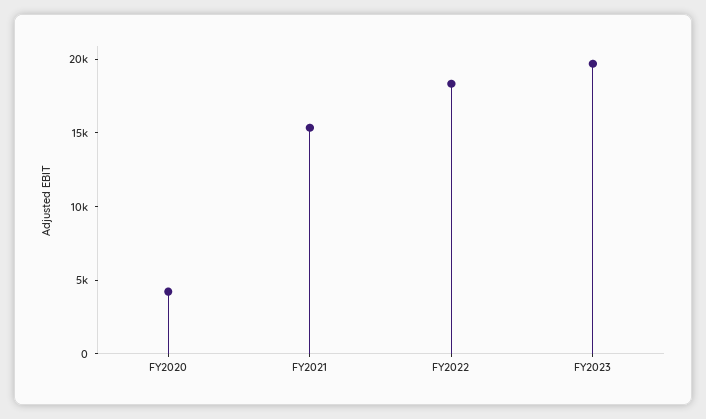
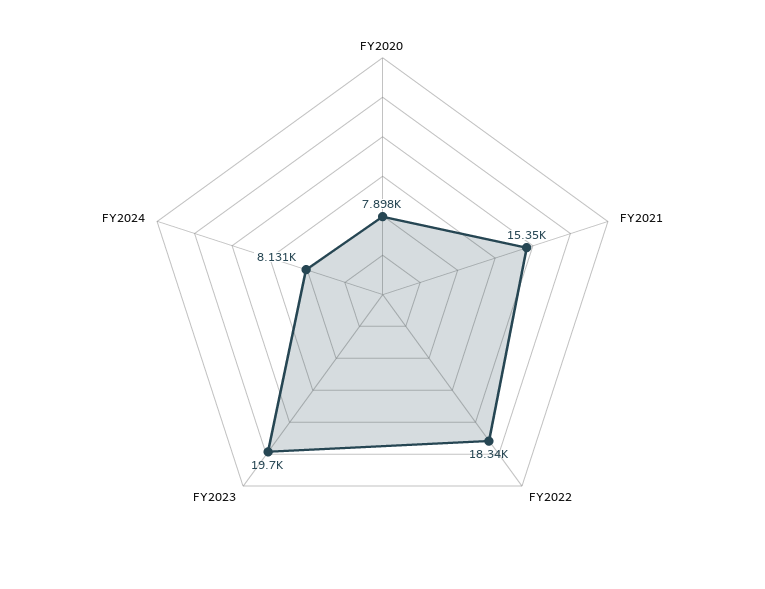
FY2020: 4000 -> 7898
FY2024: none -> 8131

